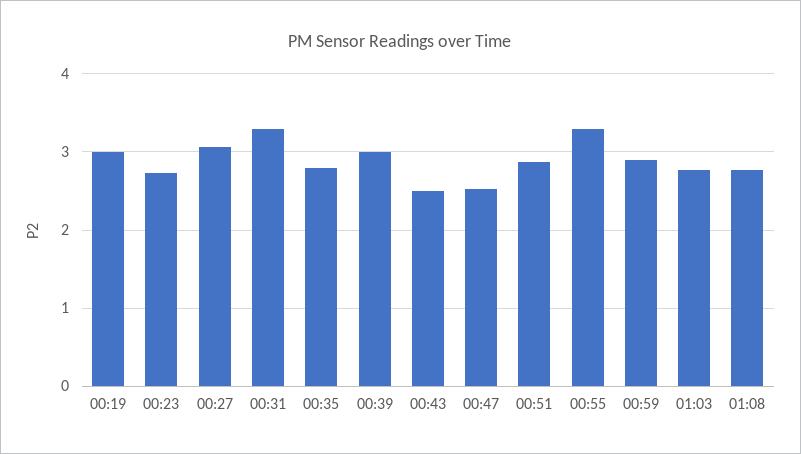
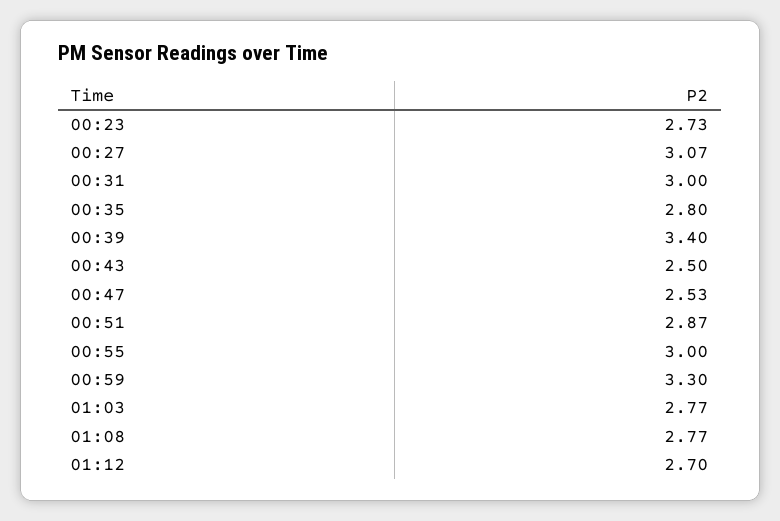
00:19: 3 -> none
00:31: 3.3 -> 3
00:39: 3 -> 3.4
00:55: 3.3 -> 3
00:59: 2.9 -> 3.3
01:12: none -> 2.7

